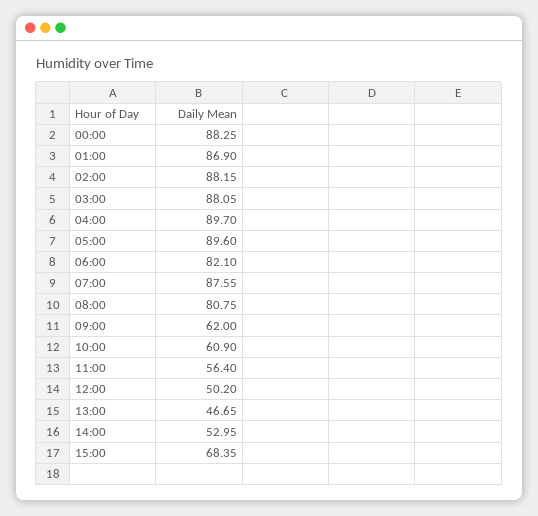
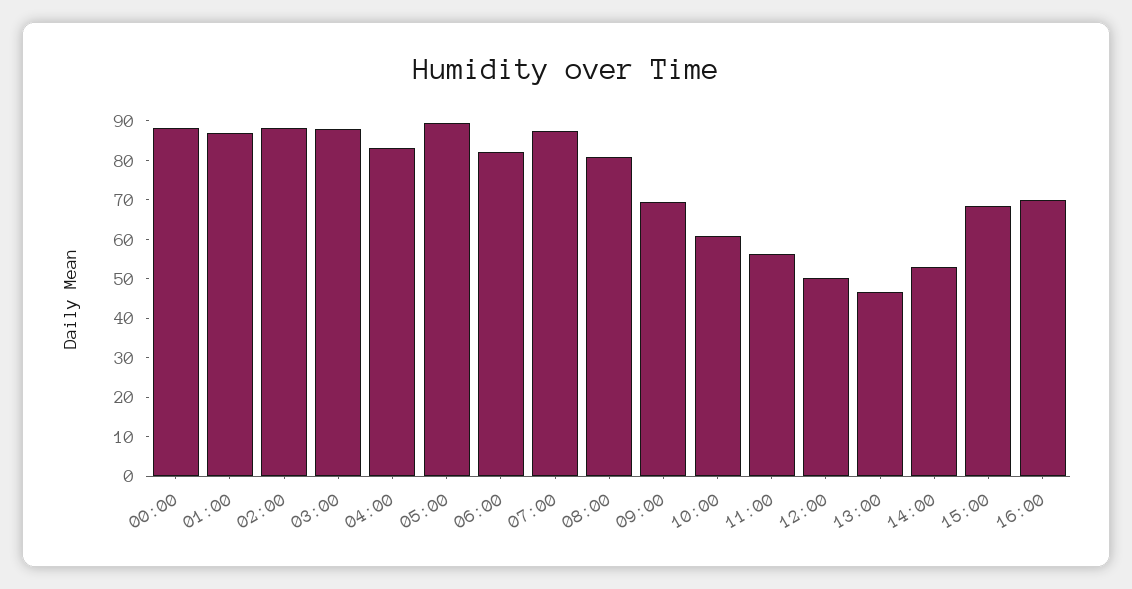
04:00: 89.7 -> 82.5
09:00: 62 -> 70
16:00: none -> 70

